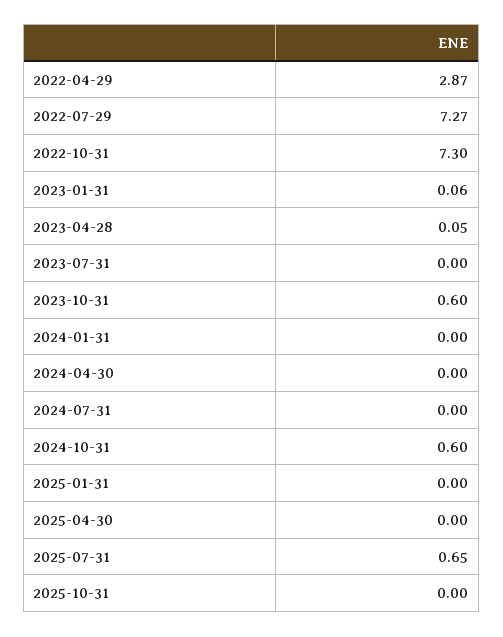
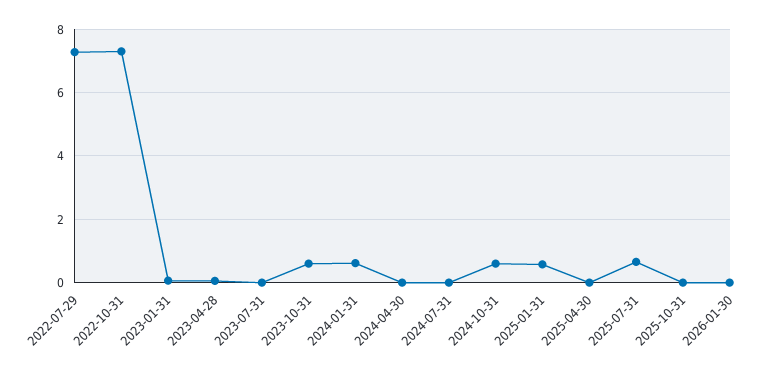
2022-04-29: 2.87 -> none
2024-01-31: 0 -> 0.6
2025-01-31: 0 -> 0.6
2026-01-30: none -> 0

